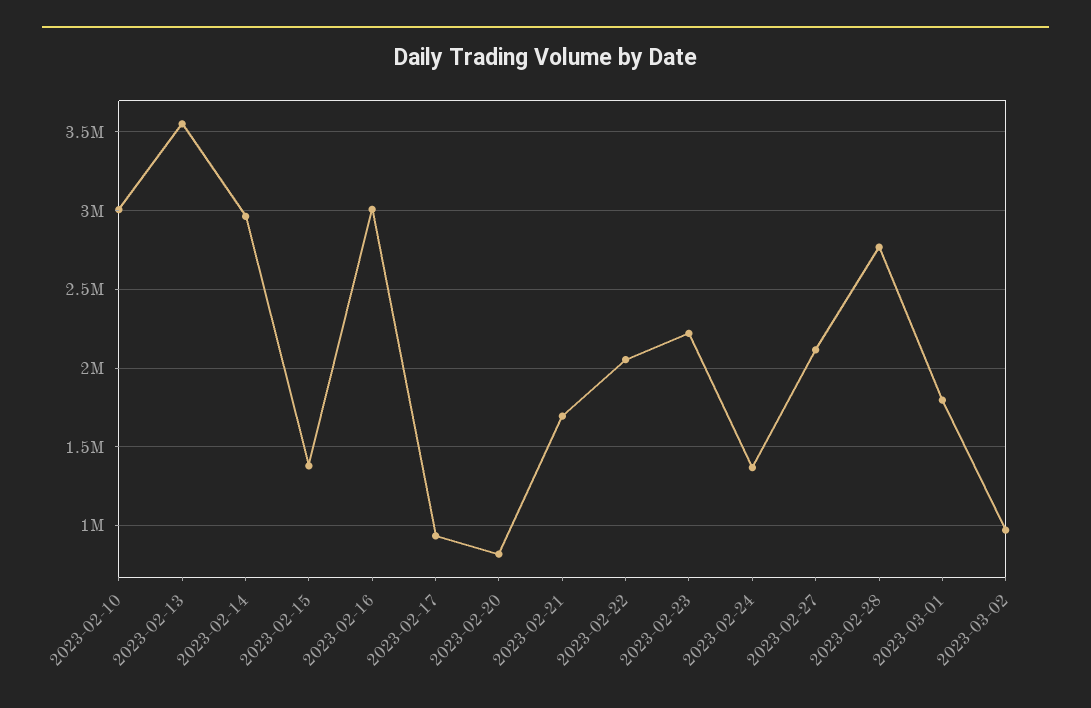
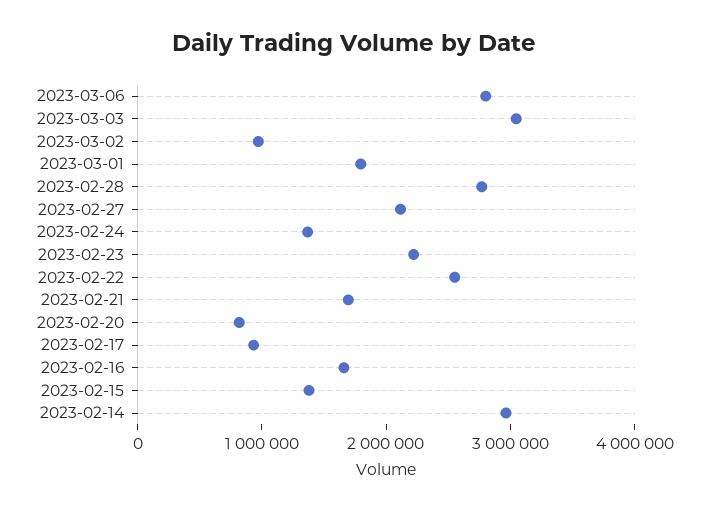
2023-02-10: 3000000 -> none
2023-02-13: 3550000 -> none
2023-02-16: 3000000 -> 1600000
2023-02-22: 2050000 -> 2600000
2023-03-06: none -> 2800000
2023-03-03: none -> 3000000

